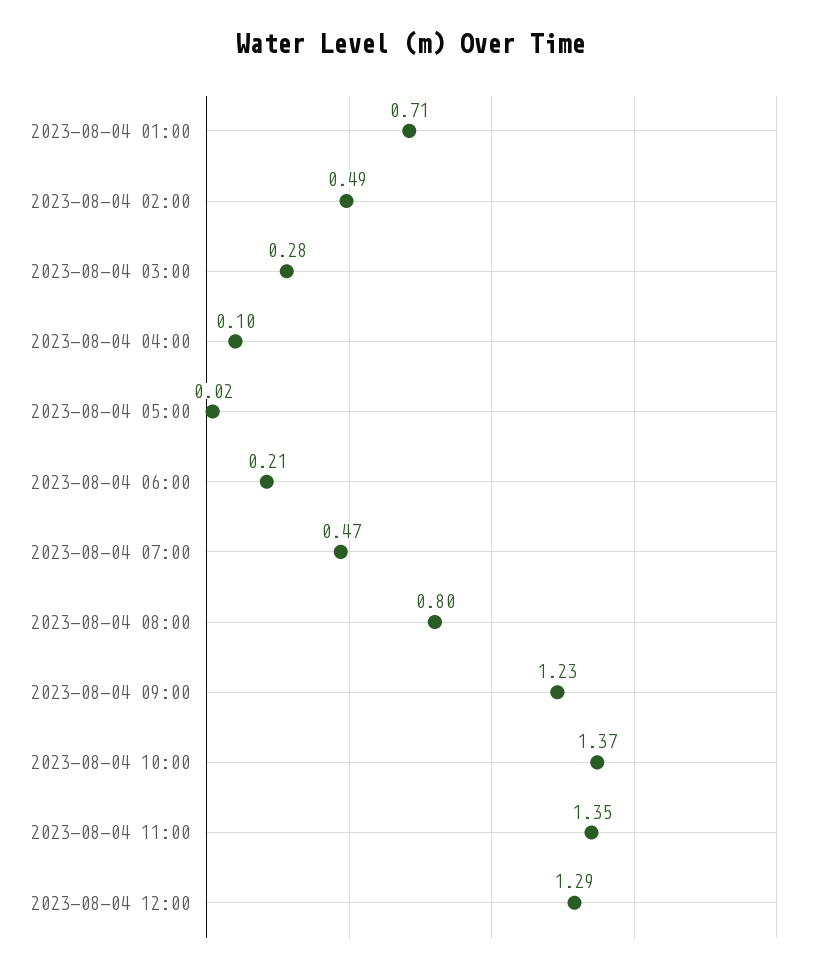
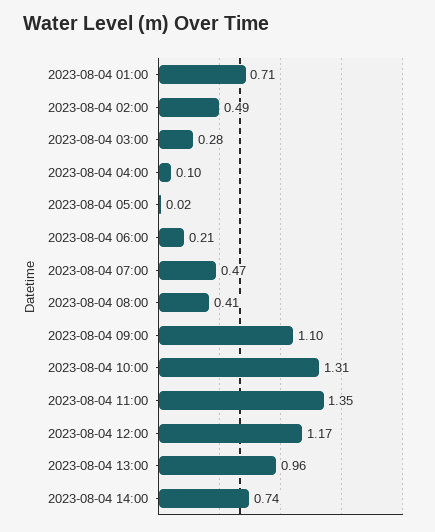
2023-08-04 08:00: 0.8 -> 0.41
2023-08-04 09:00: 1.23 -> 1.1
2023-08-04 10:00: 1.37 -> 1.31
2023-08-04 12:00: 1.29 -> 1.17
2023-08-04 13:00: none -> 0.96
2023-08-04 14:00: none -> 0.74

